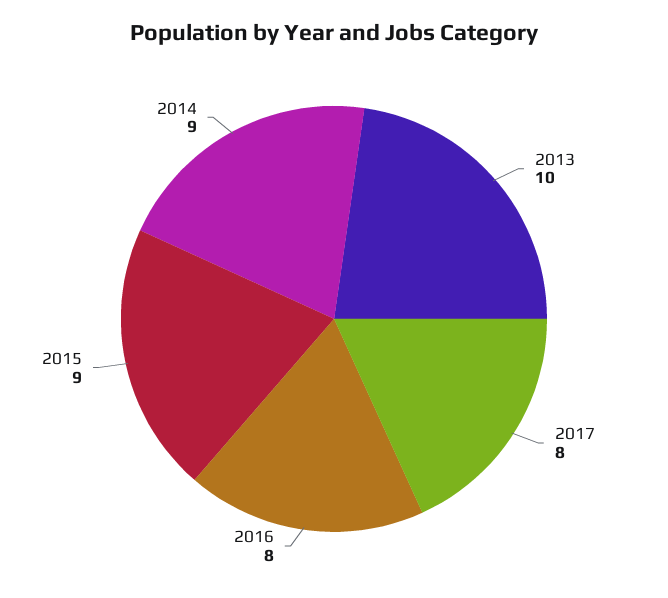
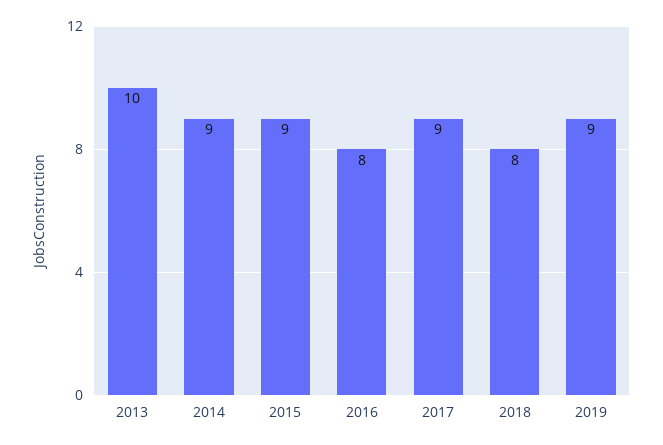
2017: 8 -> 9
2018: none -> 8
2019: none -> 9

